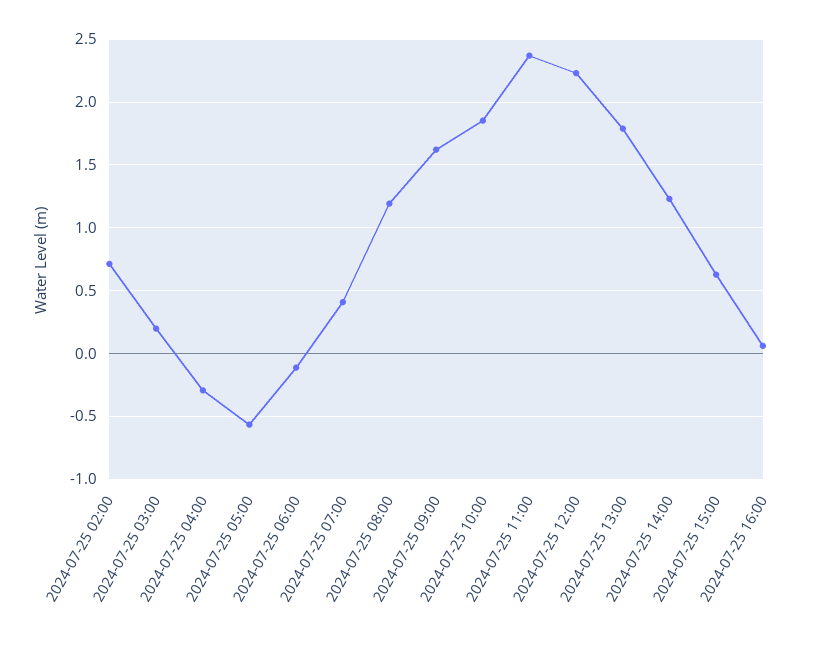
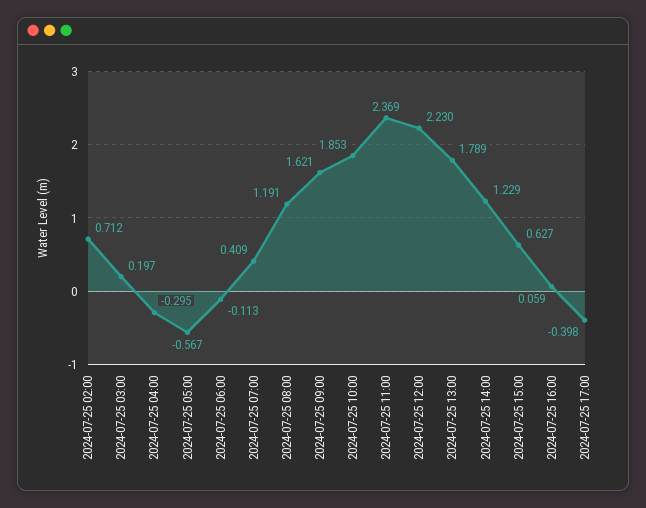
2024-07-25 17:00: none -> -0.398

